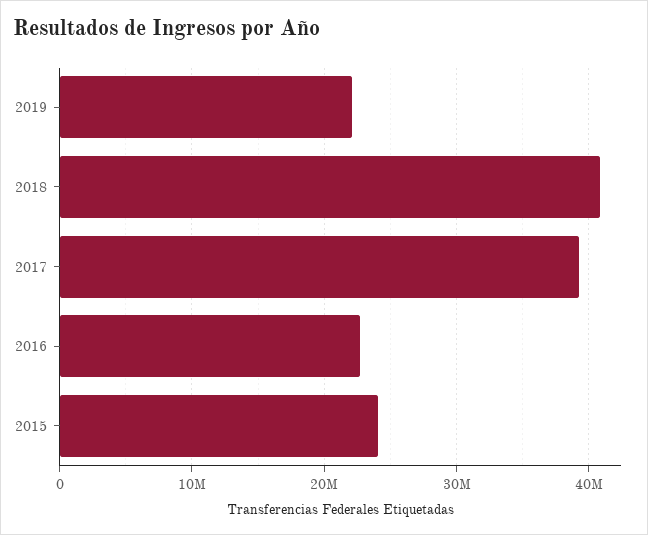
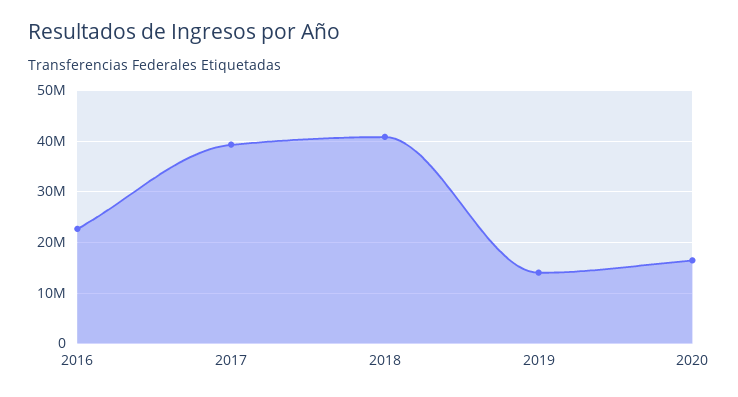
2019: 22000000 -> 14000000
2015: 24000000 -> none
2020: none -> 16000000

